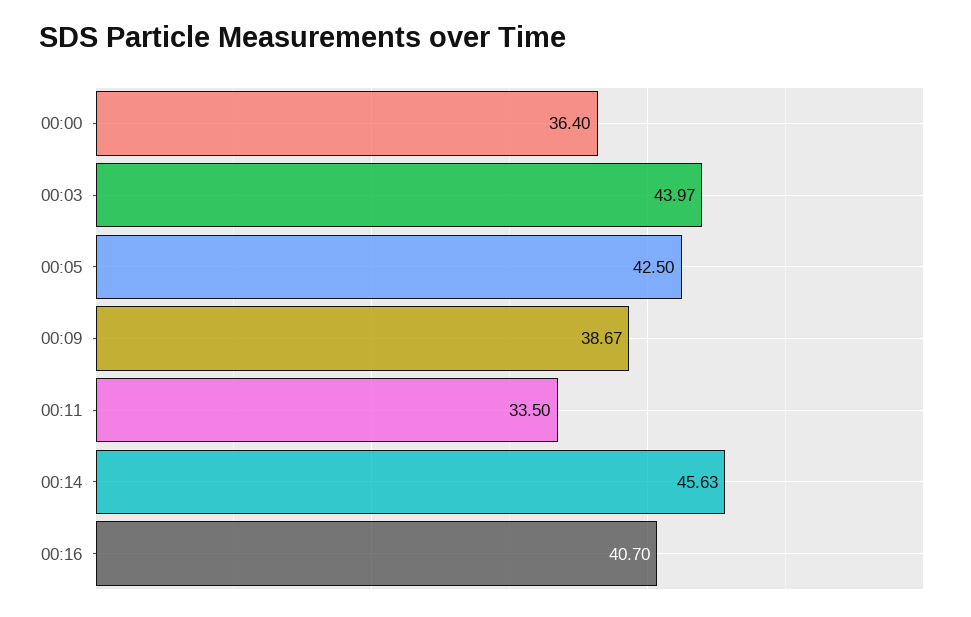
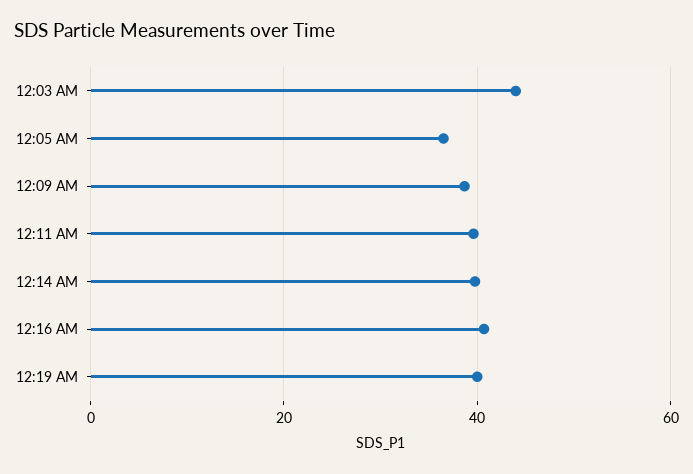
00:00: 36.4 -> none
00:05: 42.5 -> 36
00:11: 33.5 -> 40
00:14: 45.63 -> 40
12:19 AM: none -> 40

